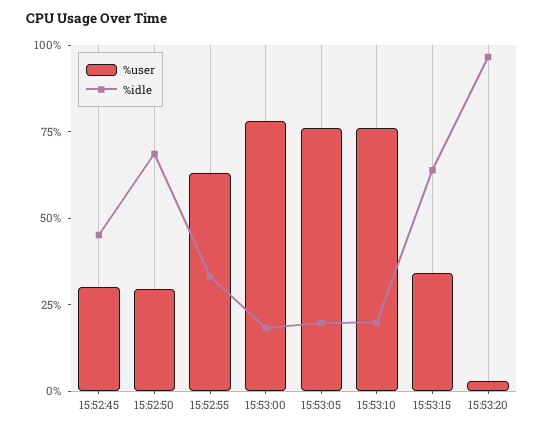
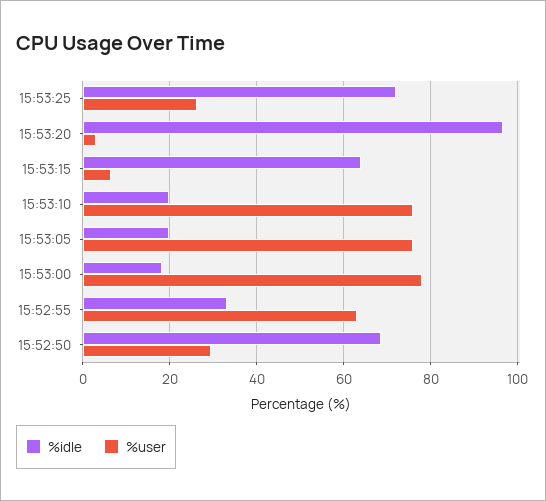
%user, 15:52:45: 30 -> none
%idle, 15:52:45: 45 -> none
%user, 15:53:15: 35 -> 6
%idle, 15:53:25: none -> 72
%user, 15:53:25: none -> 26

